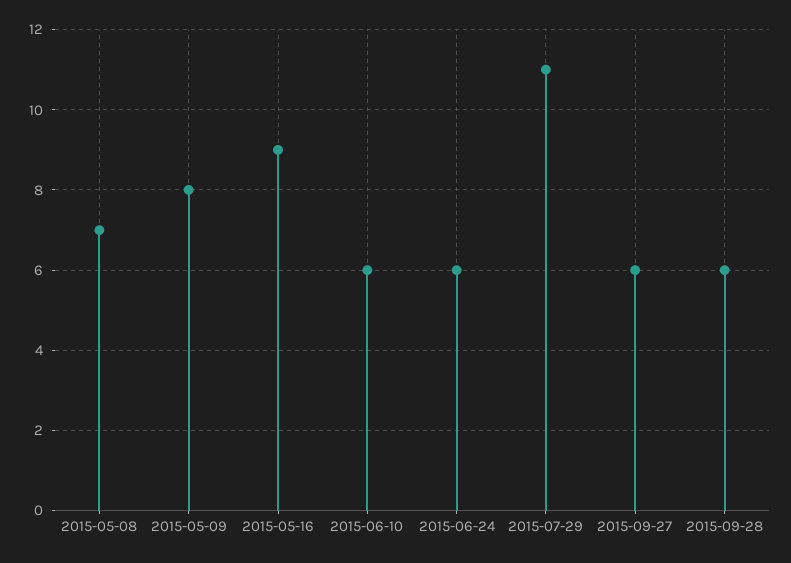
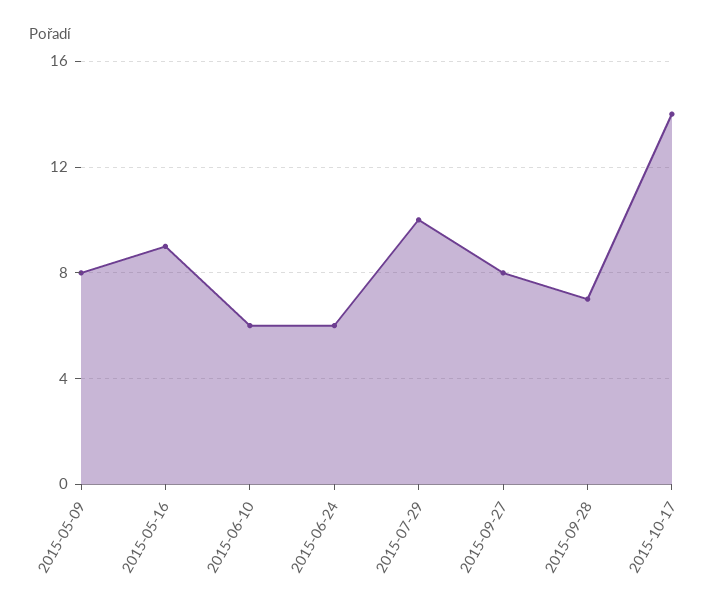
2015-05-08: 7 -> none
2015-07-29: 11 -> 10
2015-09-27: 6 -> 8
2015-09-28: 6 -> 7
2015-10-17: none -> 14

